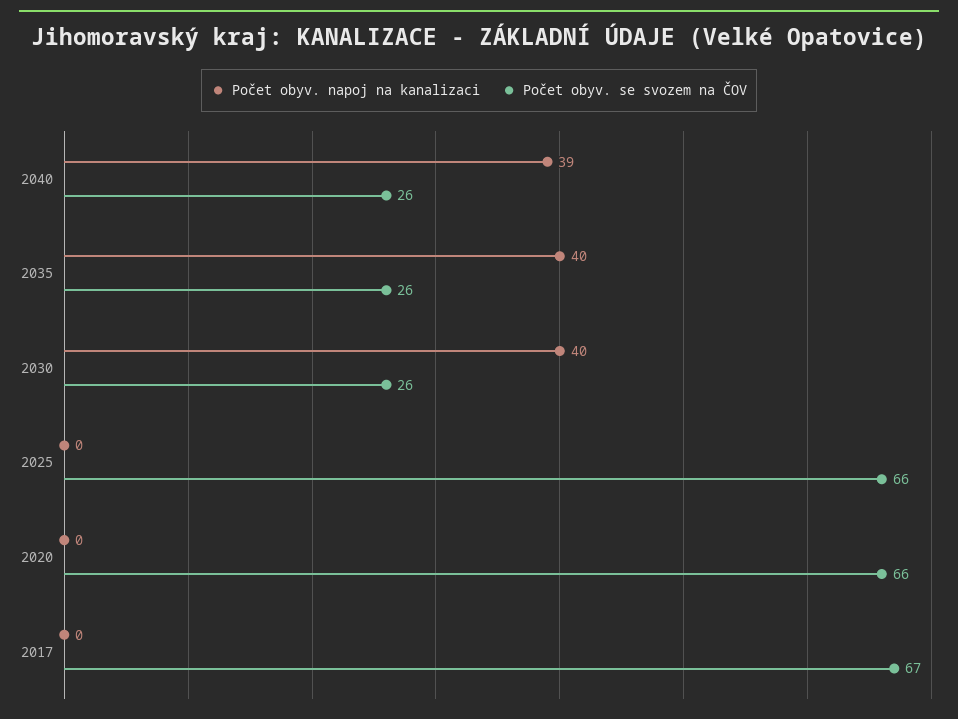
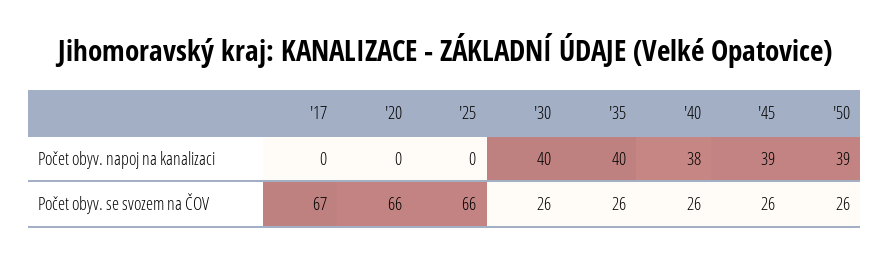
Počet obyv. napoj na kanalizaci, 2040: 39 -> 38
Počet obyv. napoj na kanalizaci, '45: none -> 39
Počet obyv. napoj na kanalizaci, '50: none -> 39
Počet obyv. se svozem na ČOV, '45: none -> 26
Počet obyv. se svozem na ČOV, '50: none -> 26

